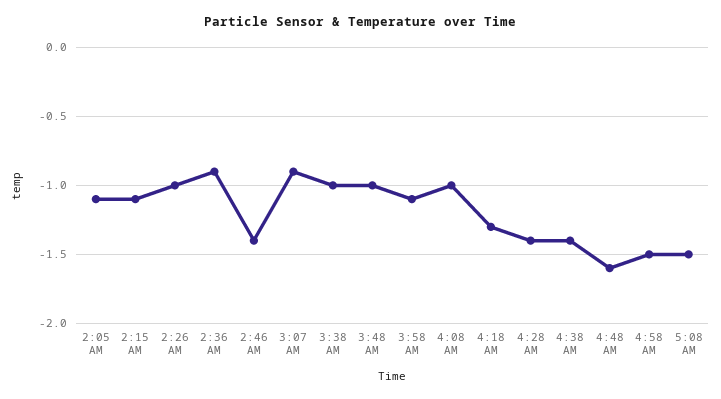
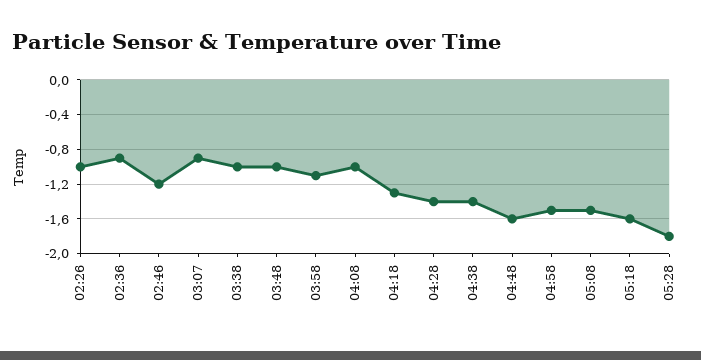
2:05 AM: -1.1 -> none
2:15 AM: -1.1 -> none
2:46 AM: -1.4 -> -1.2
05:18: none -> -1.6
05:28: none -> -1.8

